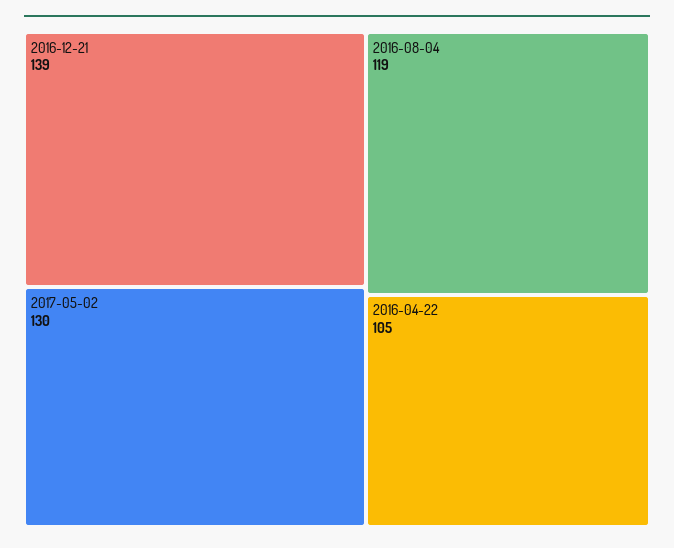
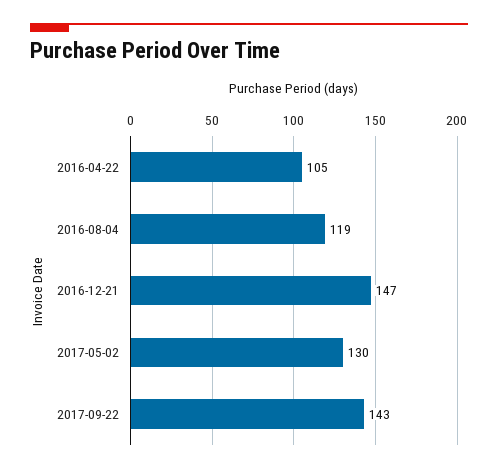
2016-12-21: 139 -> 147
2017-09-22: none -> 143

